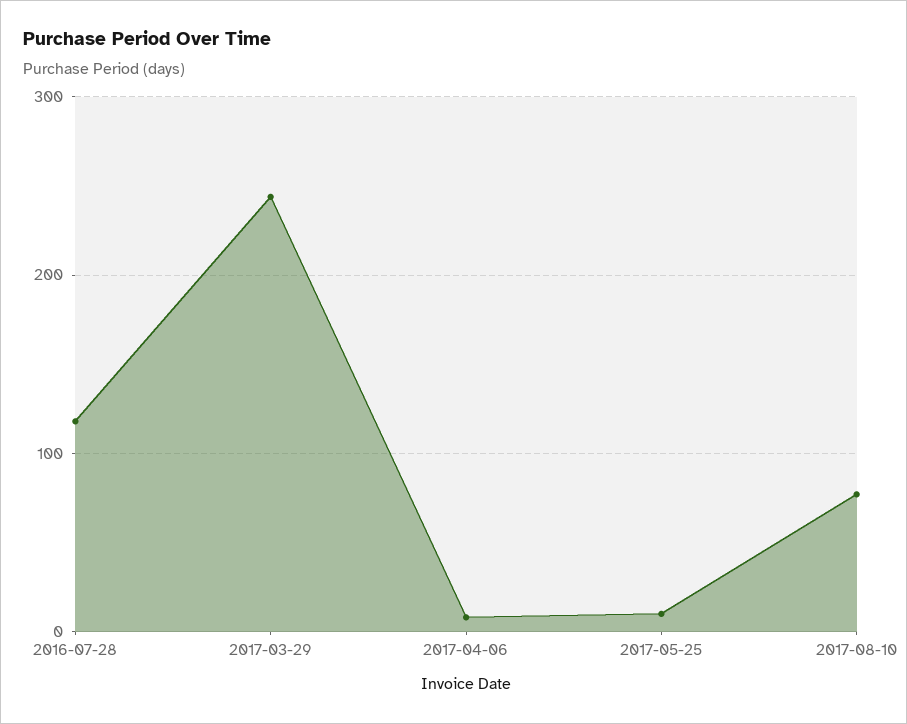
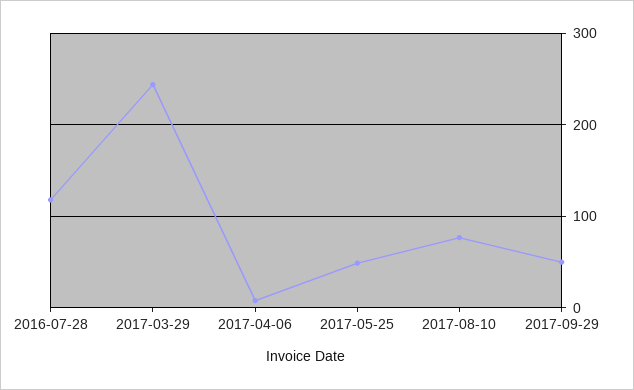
2017-05-25: 10 -> 50
2017-09-29: none -> 50

